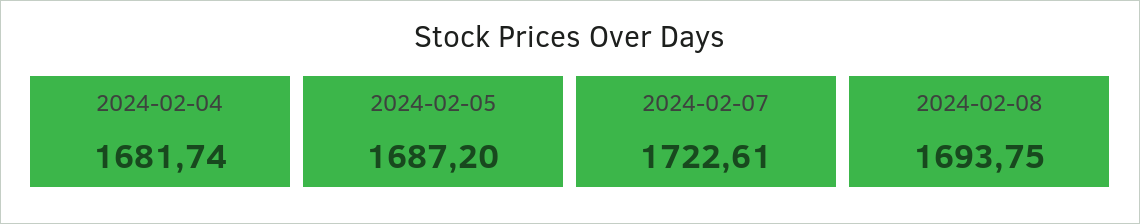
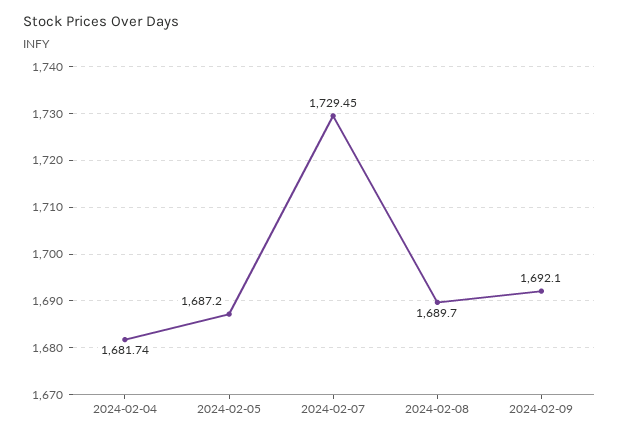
2024-02-07: 1722.61 -> 1729.45
2024-02-08: 1693.75 -> 1689.7
2024-02-09: none -> 1692.1

